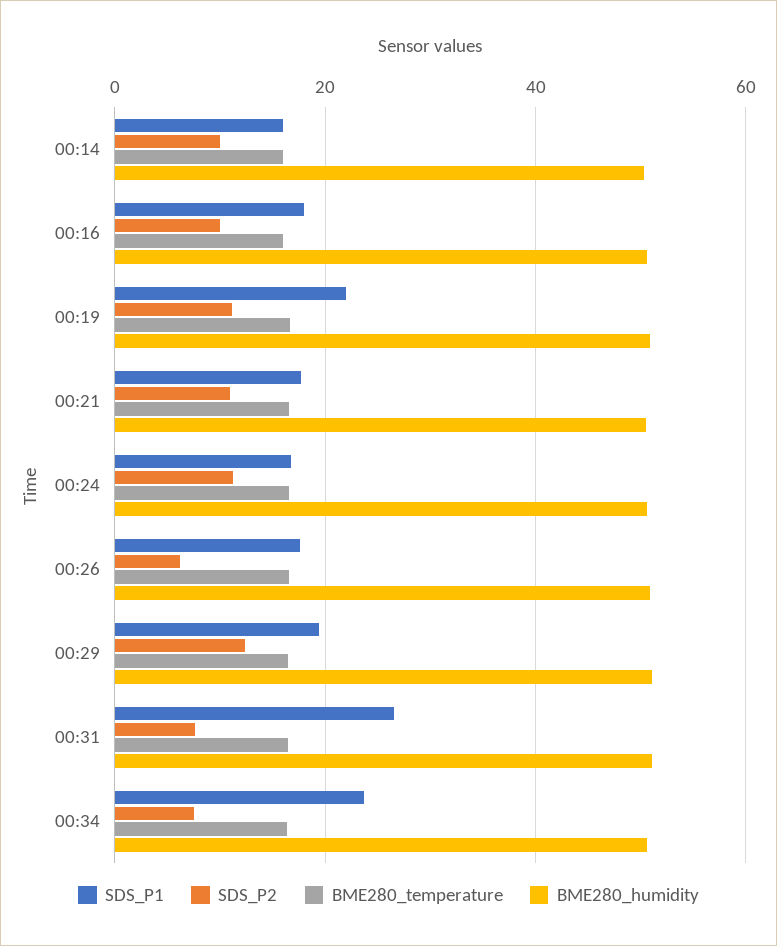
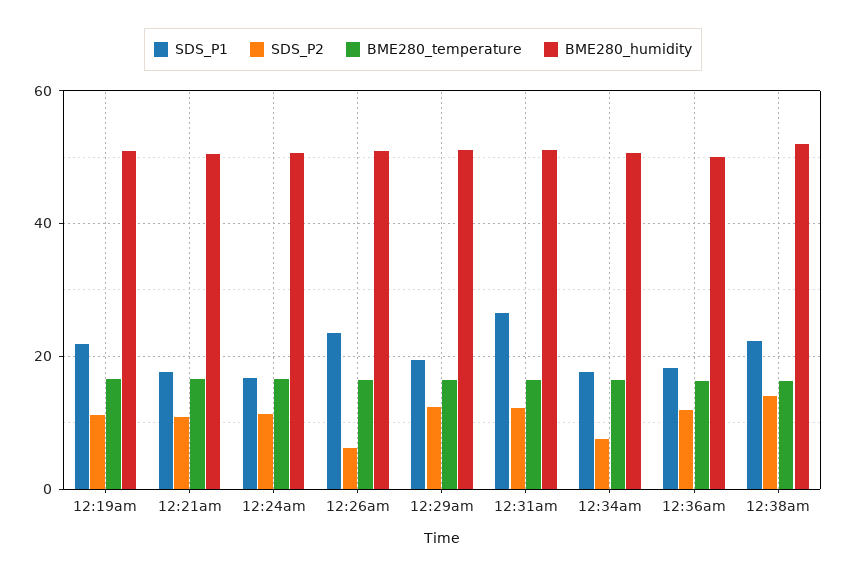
SDS_P1, 00:14: 16 -> none
SDS_P2, 00:14: 10 -> none
BME280_temperature, 00:14: 16 -> none
BME280_humidity, 00:14: 50 -> none
SDS_P1, 00:16: 18 -> none
SDS_P2, 00:16: 10 -> none
BME280_temperature, 00:16: 16 -> none
BME280_humidity, 00:16: 50 -> none
SDS_P1, 00:26: 18 -> 24
SDS_P2, 00:31: 8 -> 12
SDS_P1, 00:34: 24 -> 18
SDS_P1, 12:36am: none -> 18
SDS_P2, 12:36am: none -> 12
BME280_temperature, 12:36am: none -> 16
BME280_humidity, 12:36am: none -> 50
SDS_P1, 12:38am: none -> 22
SDS_P2, 12:38am: none -> 14
BME280_temperature, 12:38am: none -> 16
BME280_humidity, 12:38am: none -> 52

